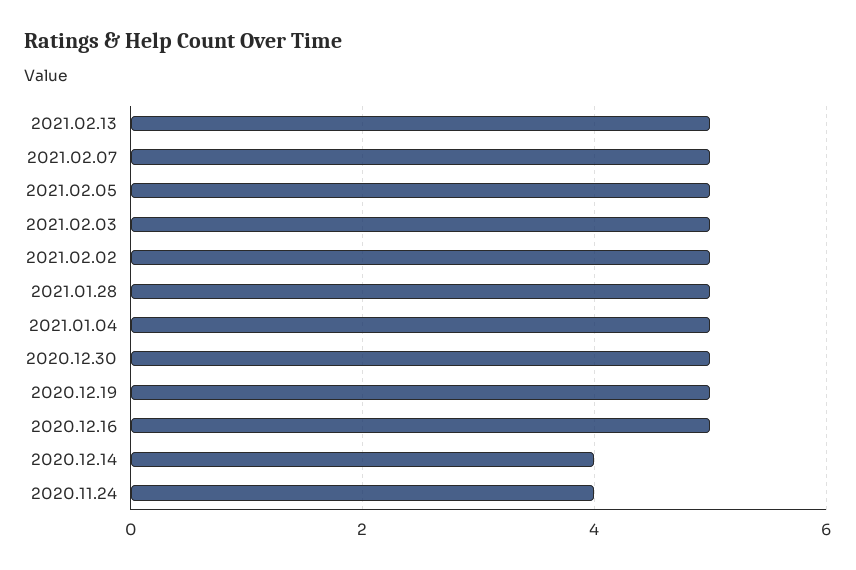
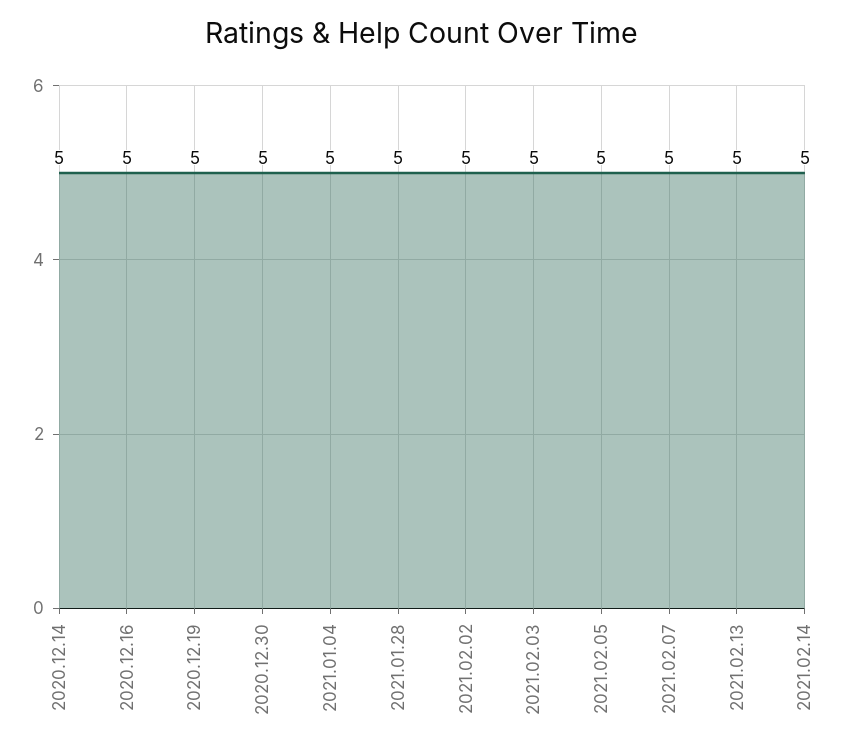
2020.12.14: 4 -> 5
2020.11.24: 4 -> none
2021.02.14: none -> 5

